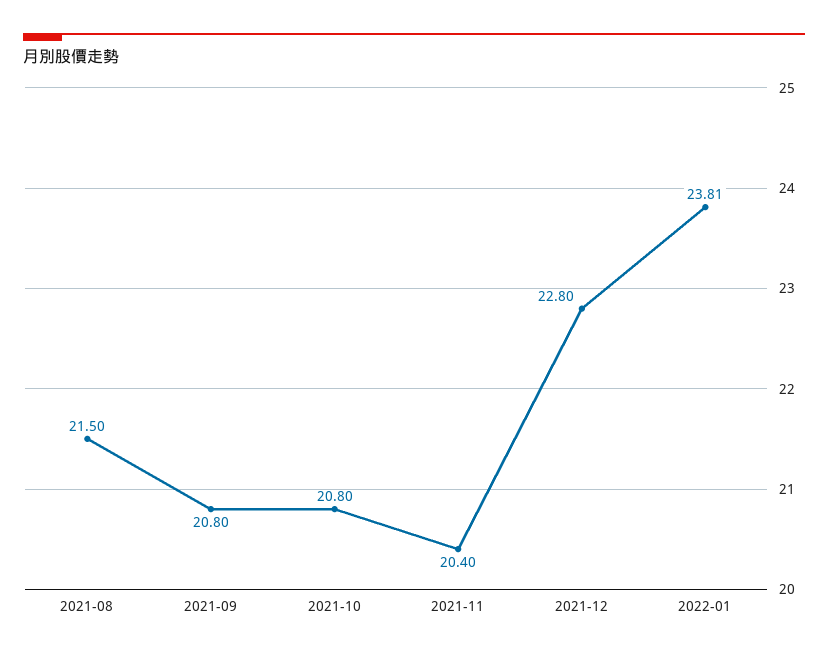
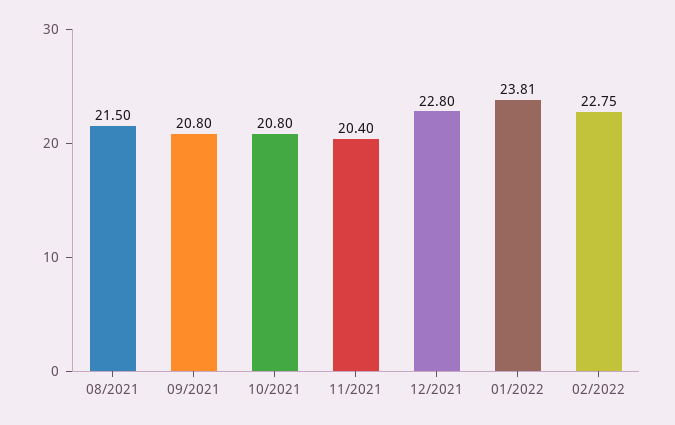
02/2022: none -> 22.75

